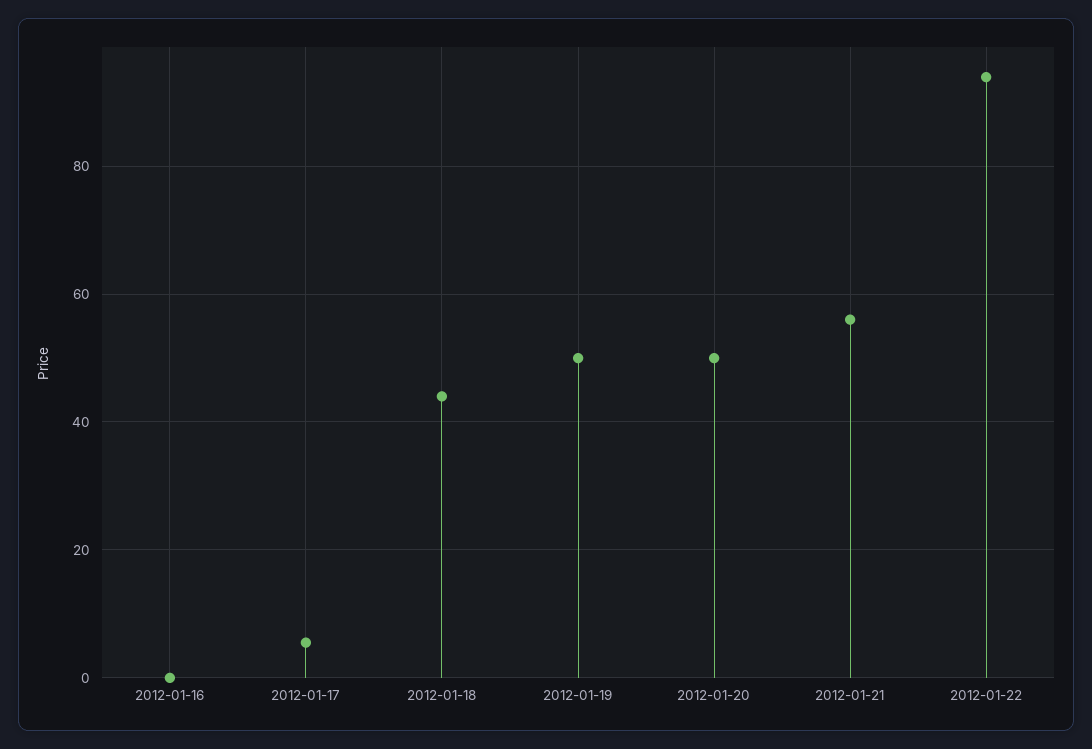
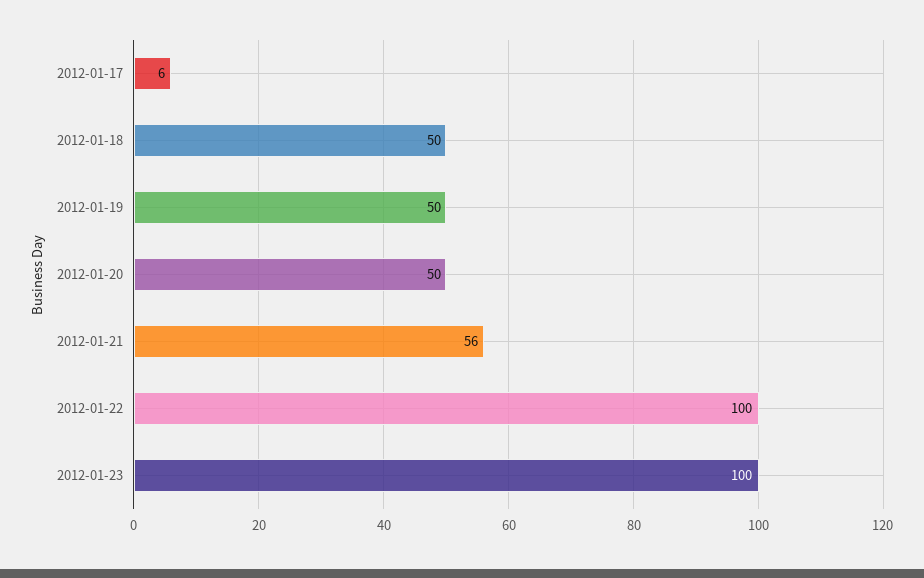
2012-01-16: 0 -> none
2012-01-18: 44 -> 50
2012-01-22: 94 -> 100
2012-01-23: none -> 100

